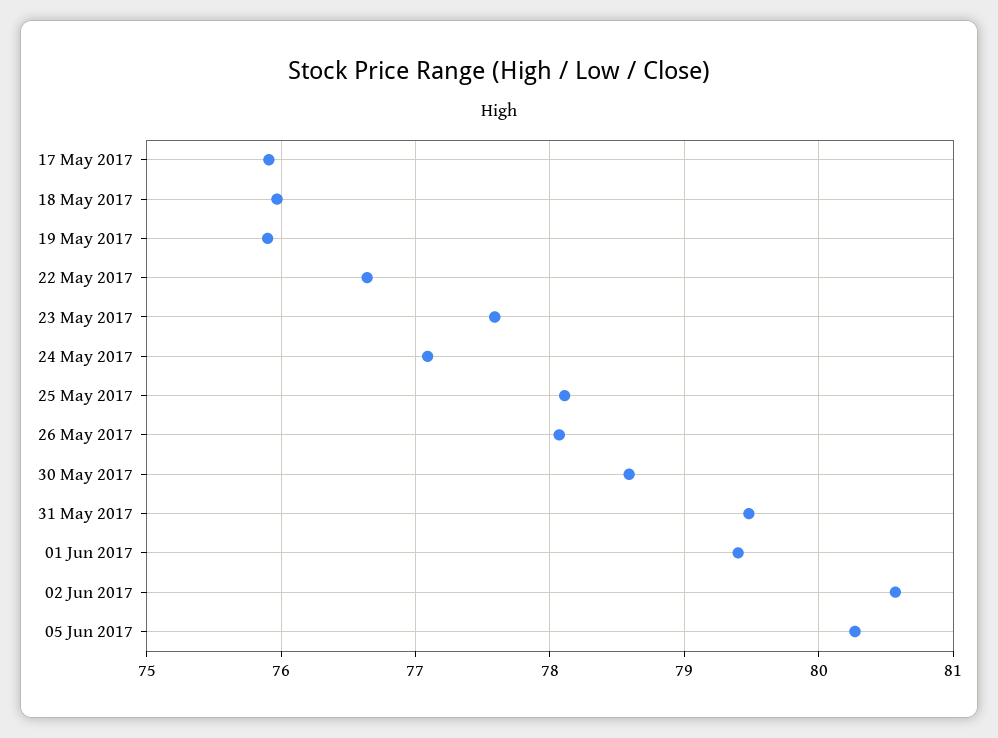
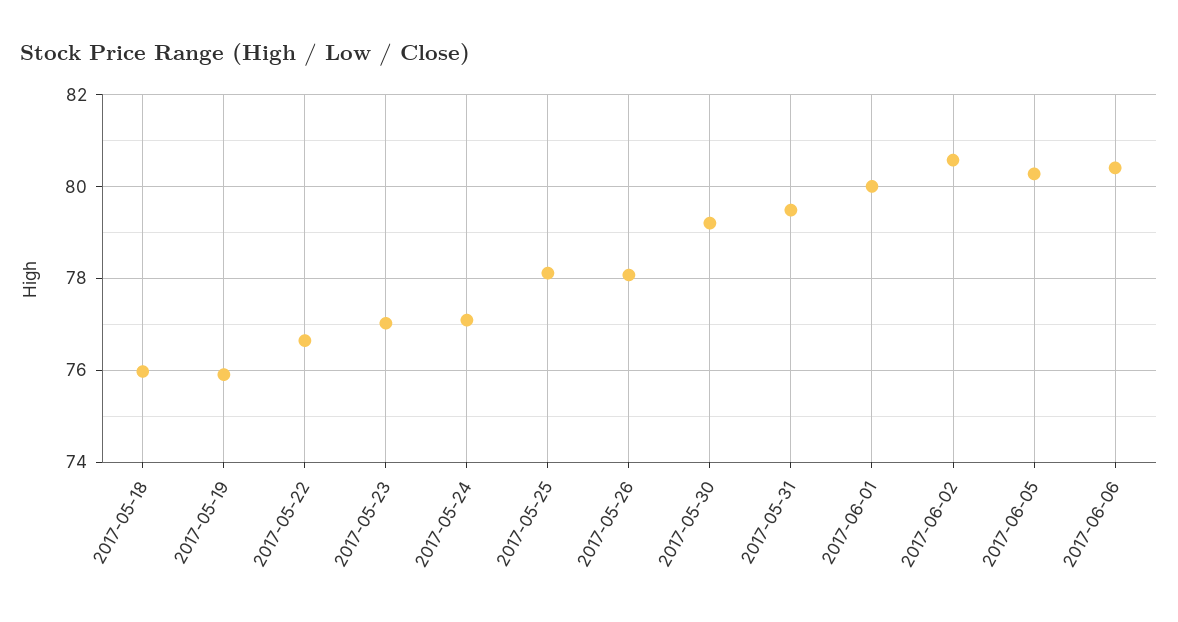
17 May 2017: 75.9 -> none
23 May 2017: 77.6 -> 77
30 May 2017: 78.6 -> 79.2
01 Jun 2017: 79.4 -> 80
2017-06-06: none -> 80.4

